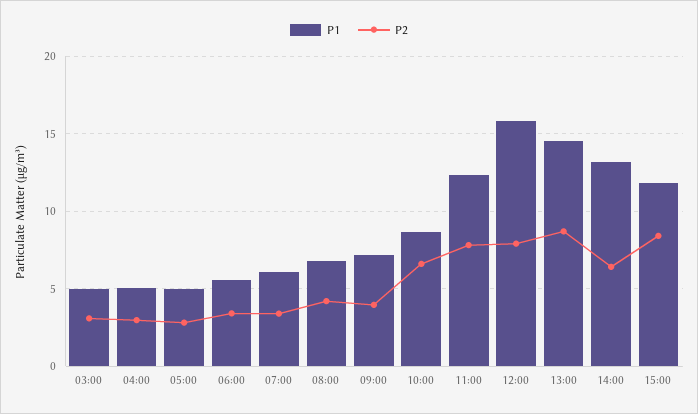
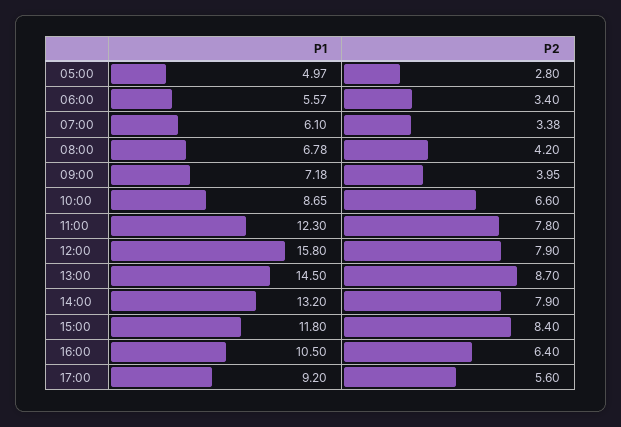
P1, 03:00: 5 -> none
P2, 03:00: 3 -> none
P1, 04:00: 5 -> none
P2, 04:00: 3 -> none
P2, 14:00: 6.5 -> 7.9
P1, 16:00: none -> 10.5
P2, 16:00: none -> 6.4
P1, 17:00: none -> 9.2
P2, 17:00: none -> 5.6

